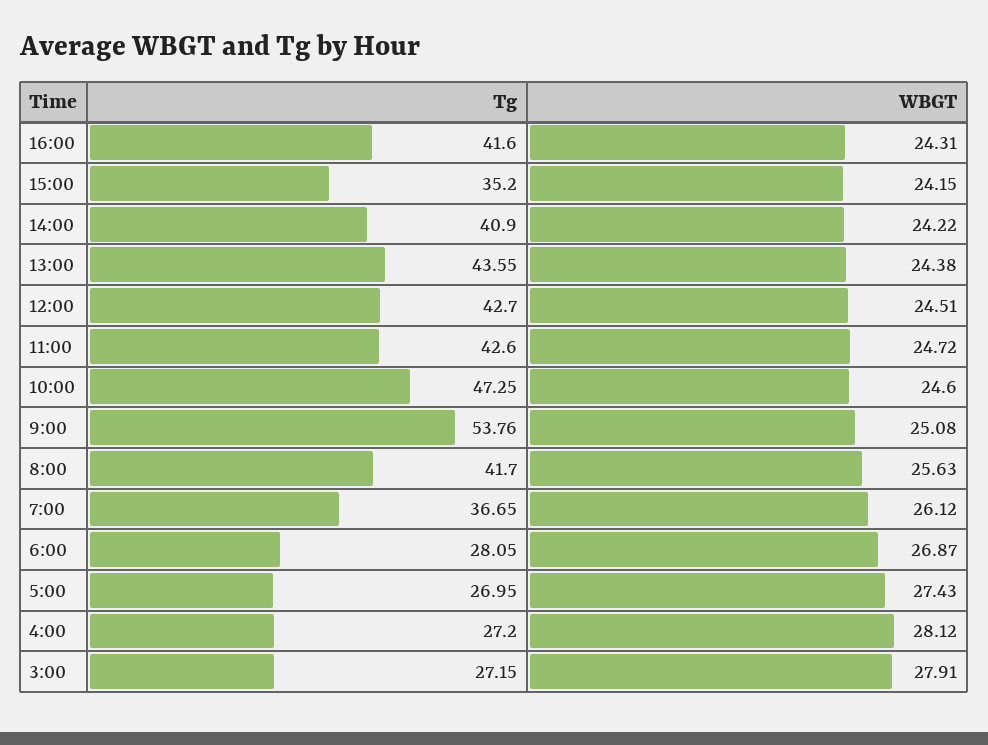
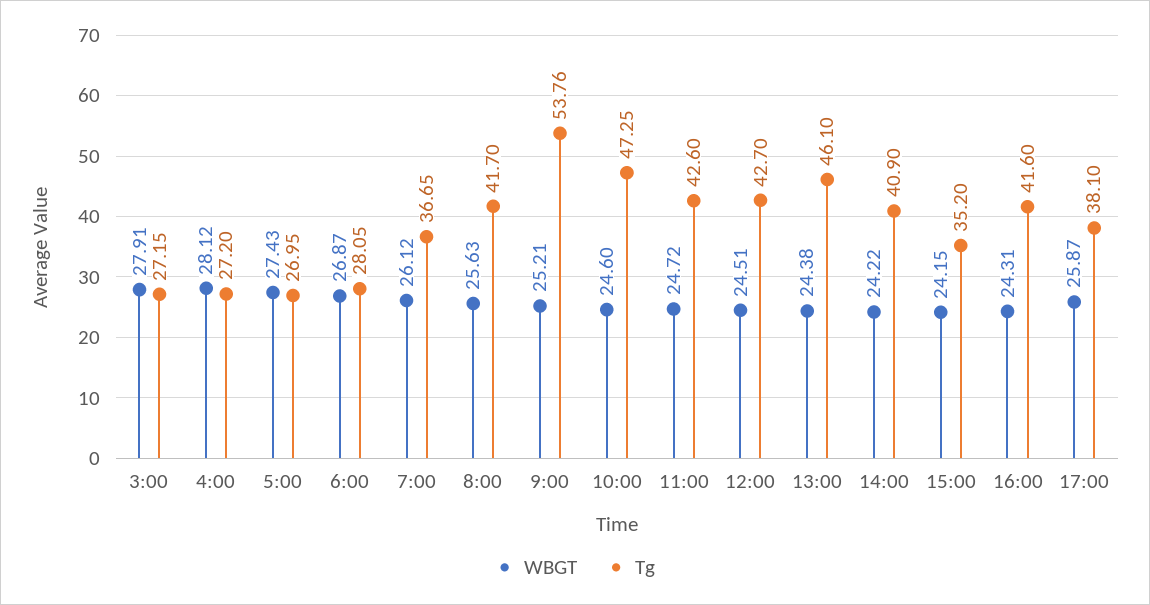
Tg, 13:00: 43.55 -> 46.1
WBGT, 9:00: 25.08 -> 25.21
WBGT, 17:00: none -> 25.87
Tg, 17:00: none -> 38.1

